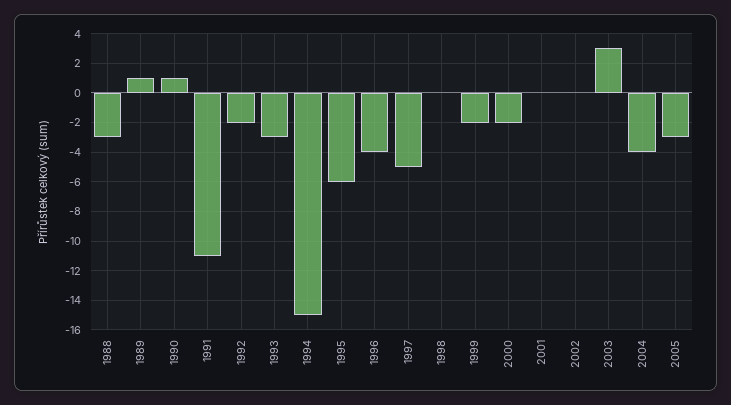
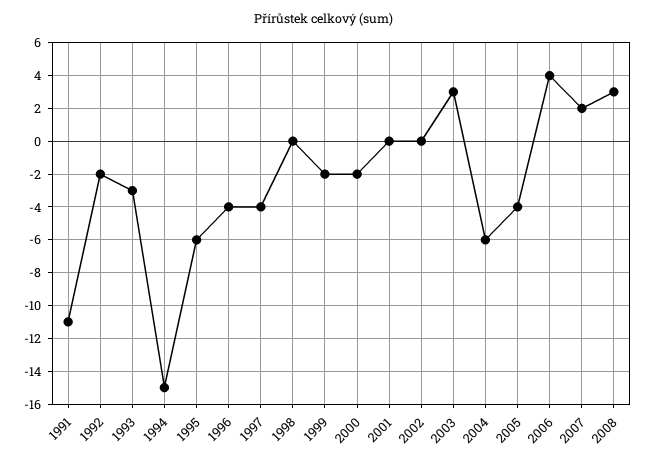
1988: -3 -> none
1989: 1 -> none
1990: 1 -> none
1997: -5 -> -4
2004: -4 -> -6
2005: -3 -> -4
2006: none -> 4
2007: none -> 2
2008: none -> 3

